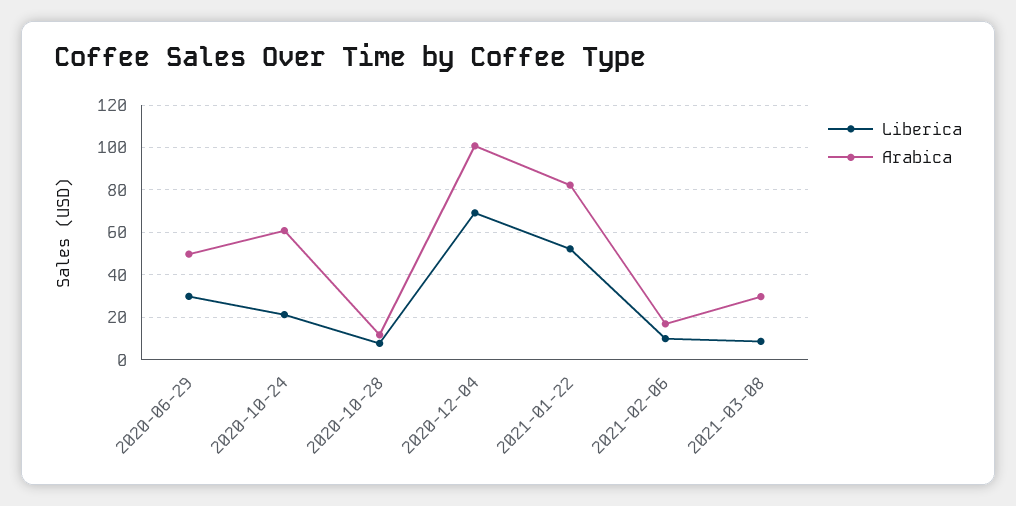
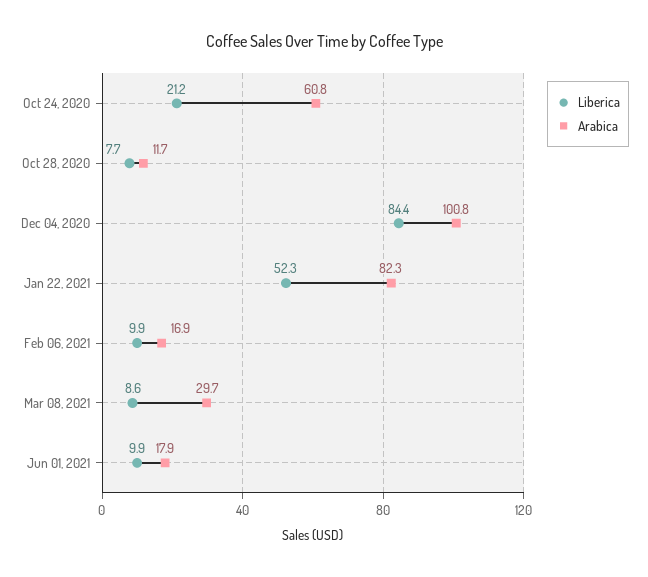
Liberica, 2020-06-29: 30 -> none
Arabica, 2020-06-29: 50 -> none
Liberica, 2020-12-04: 70 -> 84.4
Liberica, Jun 01, 2021: none -> 9.9
Arabica, Jun 01, 2021: none -> 17.9

